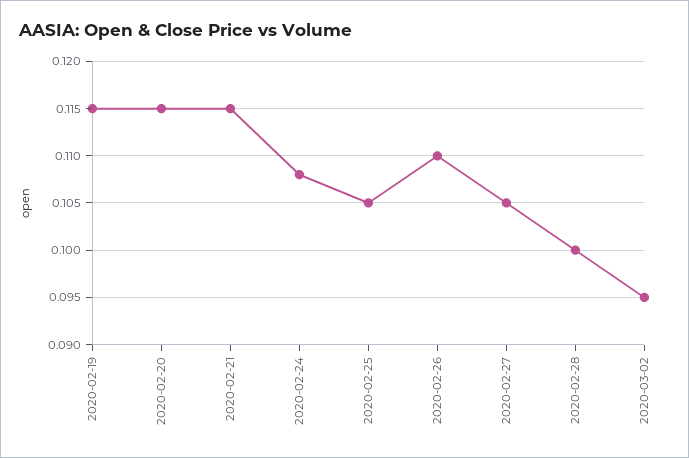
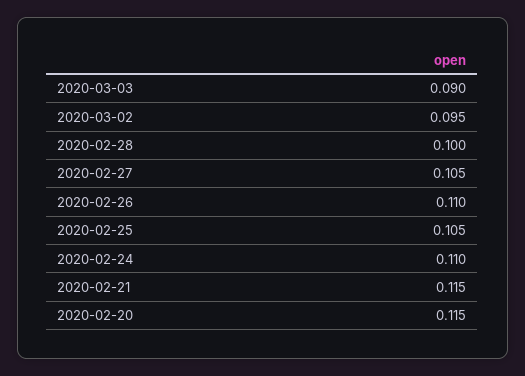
2020-02-19: 0.115 -> none
2020-02-24: 0.108 -> 0.11
2020-03-03: none -> 0.09

